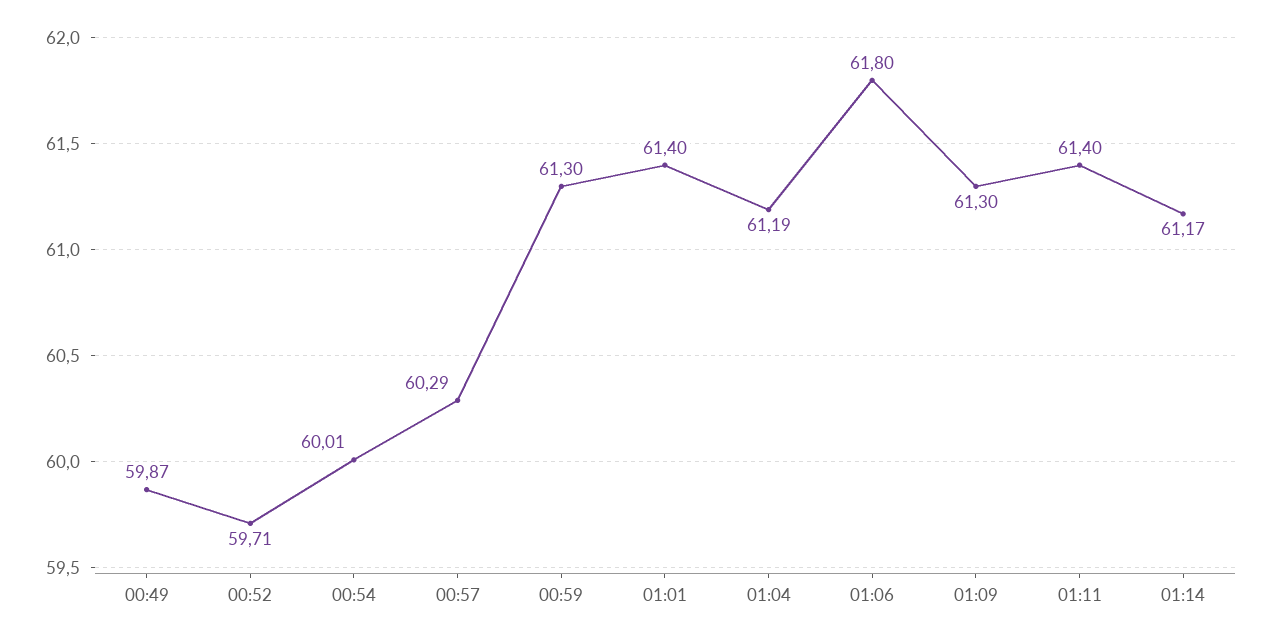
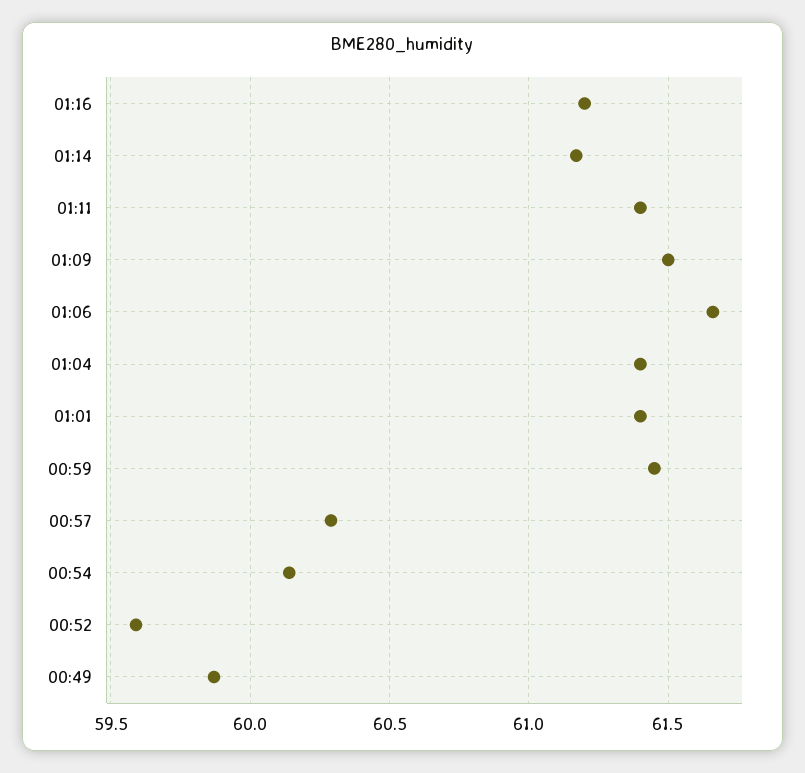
00:52: 59.71 -> 59.6
00:54: 60.01 -> 60.15
00:59: 61.3 -> 61.45
01:04: 61.19 -> 61.4
01:06: 61.8 -> 61.65
01:09: 61.3 -> 61.5
01:16: none -> 61.2

